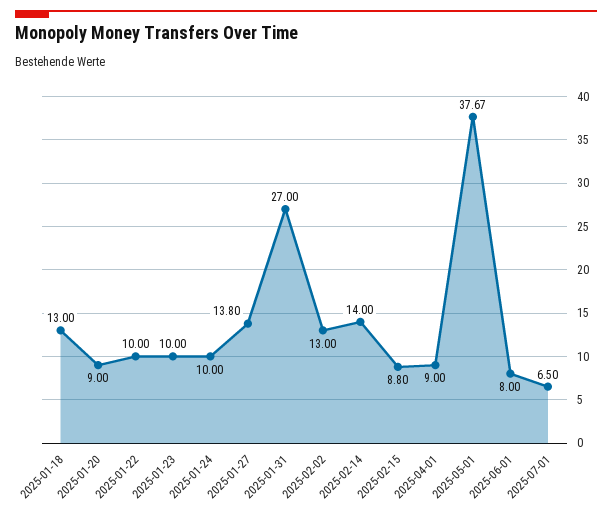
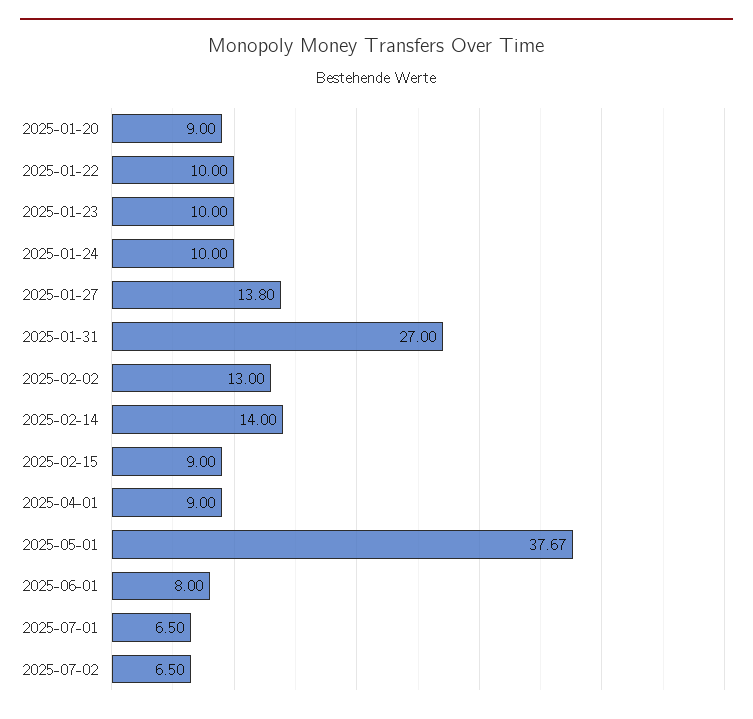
2025-01-18: 13 -> none
2025-02-15: 8.8 -> 9
2025-07-02: none -> 6.5

